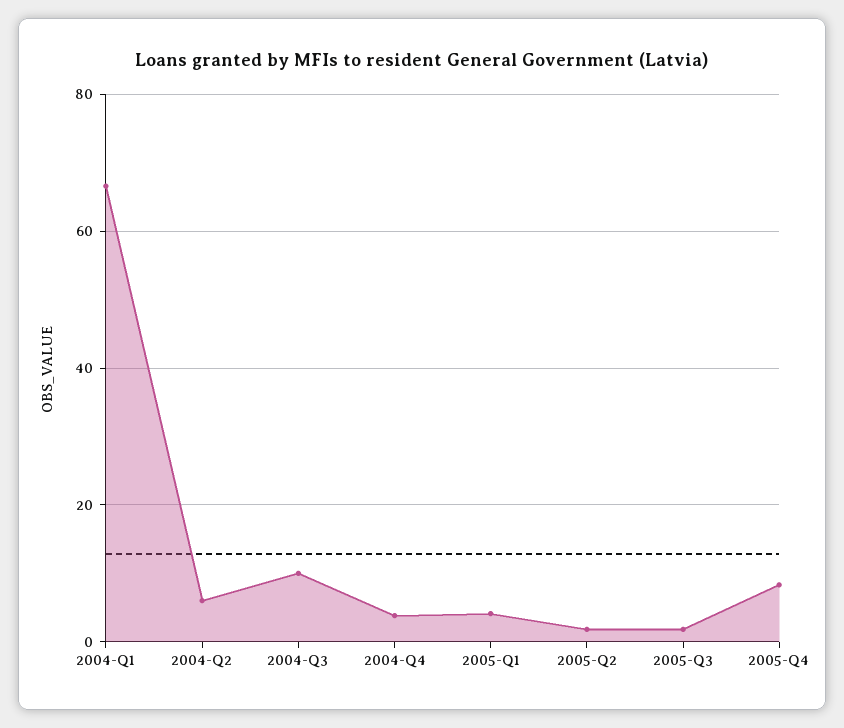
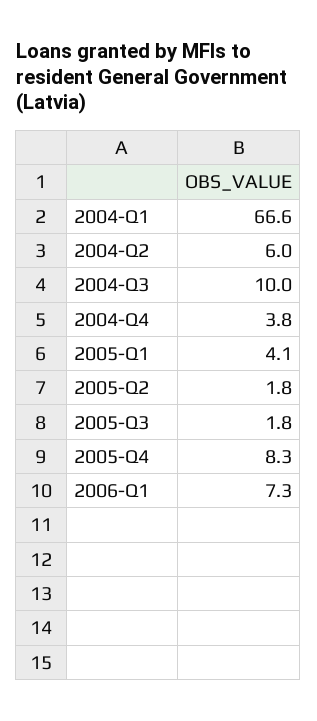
2006-Q1: none -> 7.3

